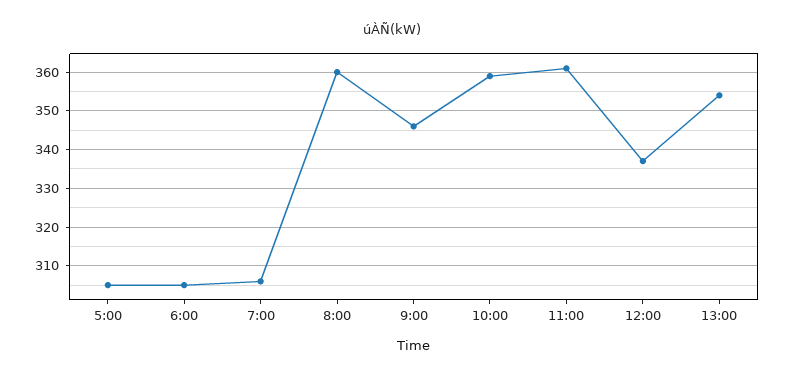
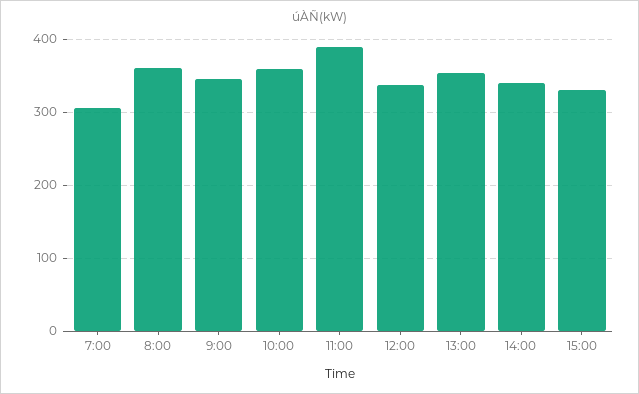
5:00: 305 -> none
6:00: 305 -> none
11:00: 360 -> 390
14:00: none -> 340
15:00: none -> 330

